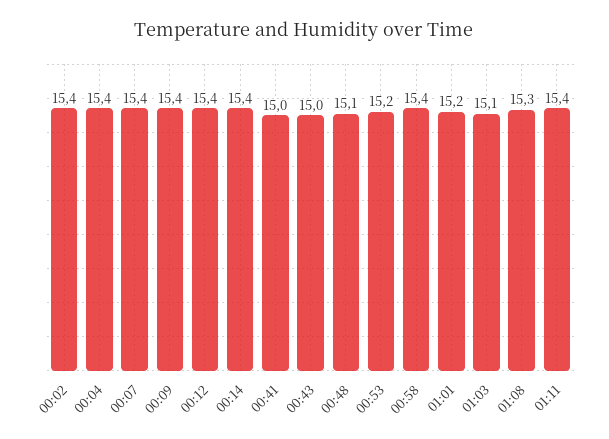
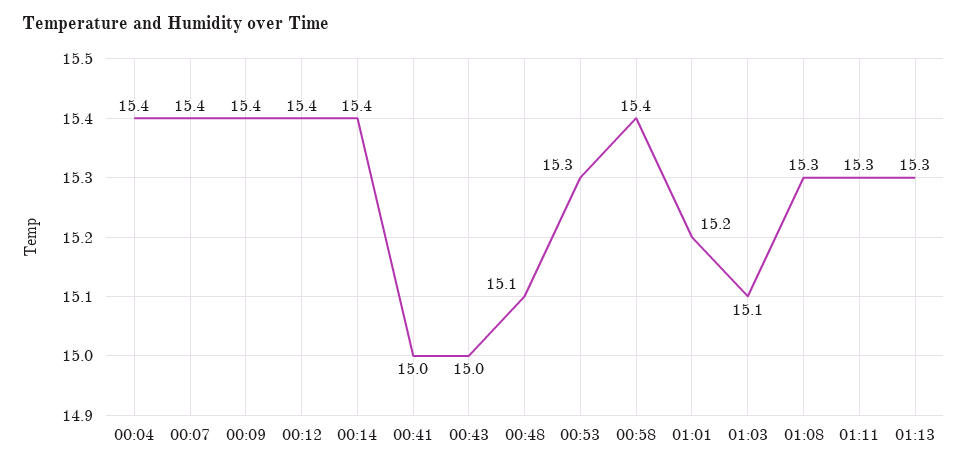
00:02: 15.4 -> none
00:53: 15.2 -> 15.3
01:11: 15.4 -> 15.3
01:13: none -> 15.3

